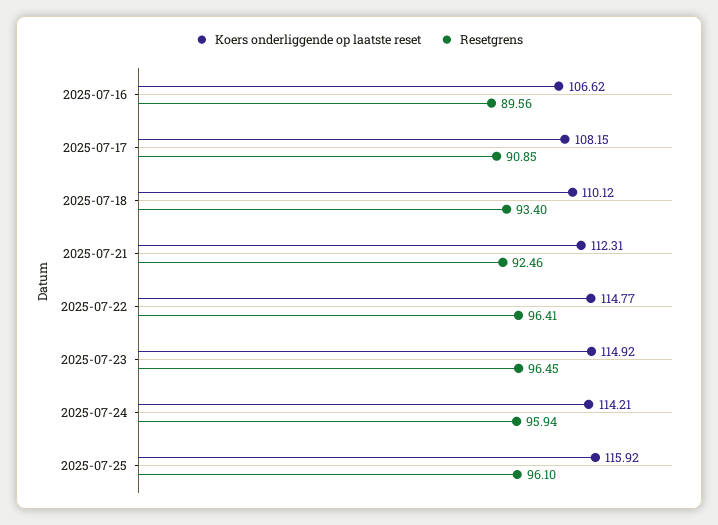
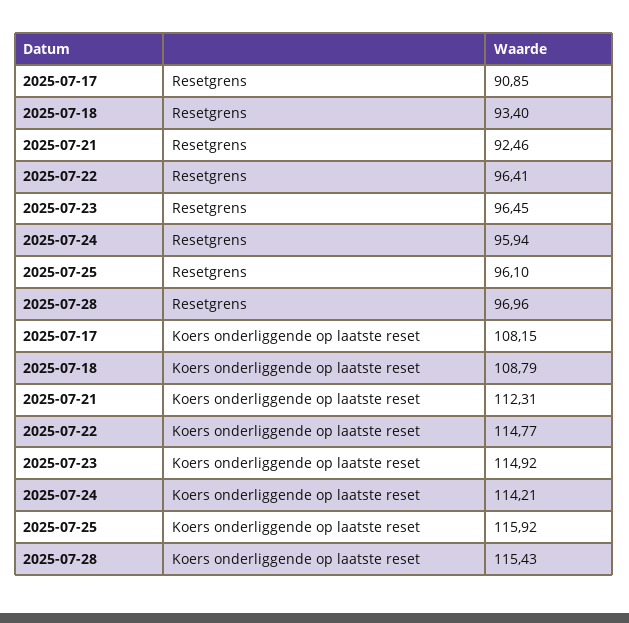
Koers onderliggende op laatste reset, 2025-07-16: 106.62 -> none
Resetgrens, 2025-07-16: 89.56 -> none
Koers onderliggende op laatste reset, 2025-07-18: 110.12 -> 108.79
Resetgrens, 2025-07-28: none -> 96.96
Koers onderliggende op laatste reset, 2025-07-28: none -> 115.43

